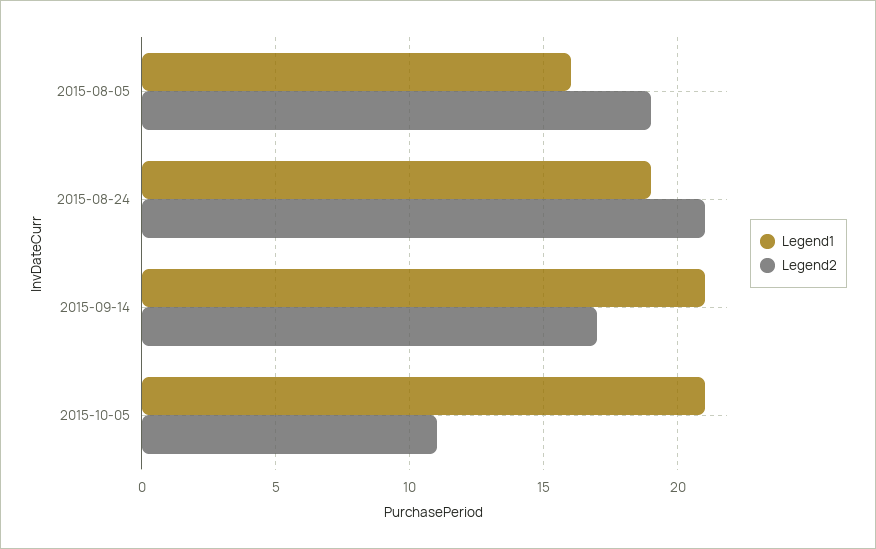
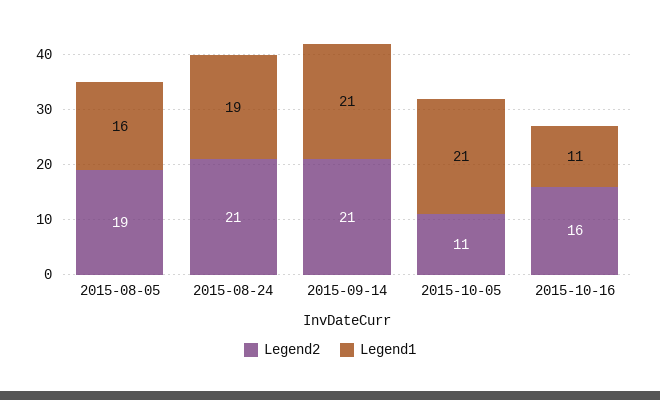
Legend2, 2015-09-14: 17 -> 21
Legend2, 2015-10-16: none -> 16
Legend1, 2015-10-16: none -> 11

